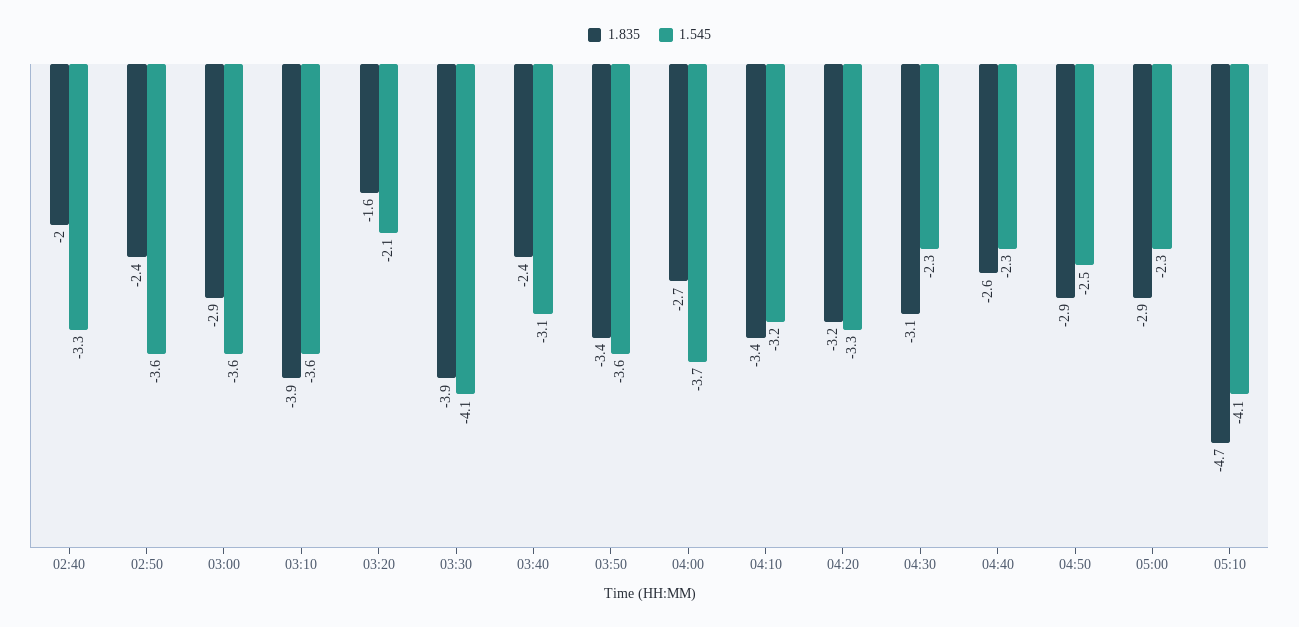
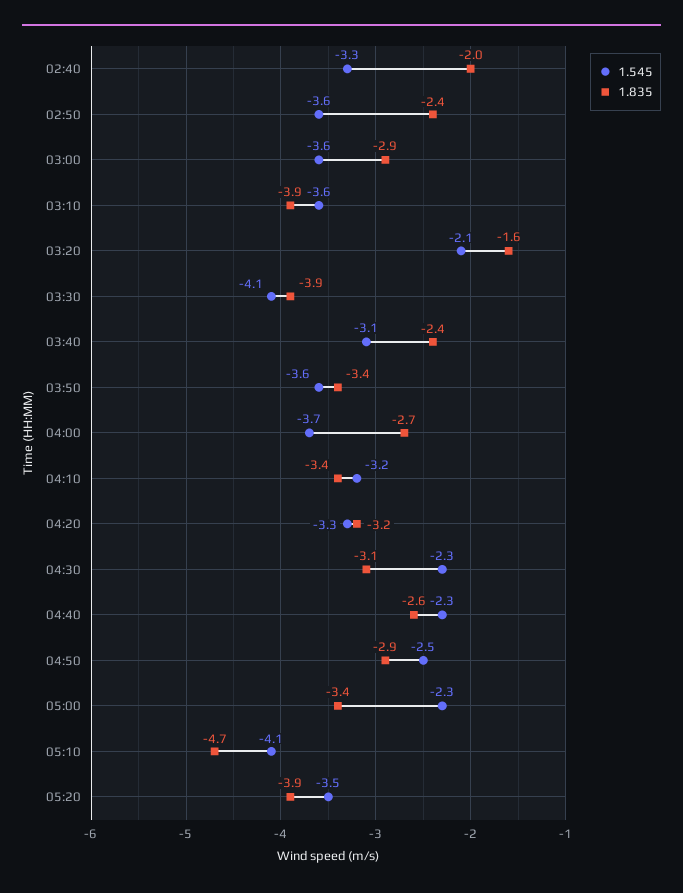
1.835, 05:00: -2.9 -> -3.4
1.545, 05:20: none -> -3.5
1.835, 05:20: none -> -3.9

